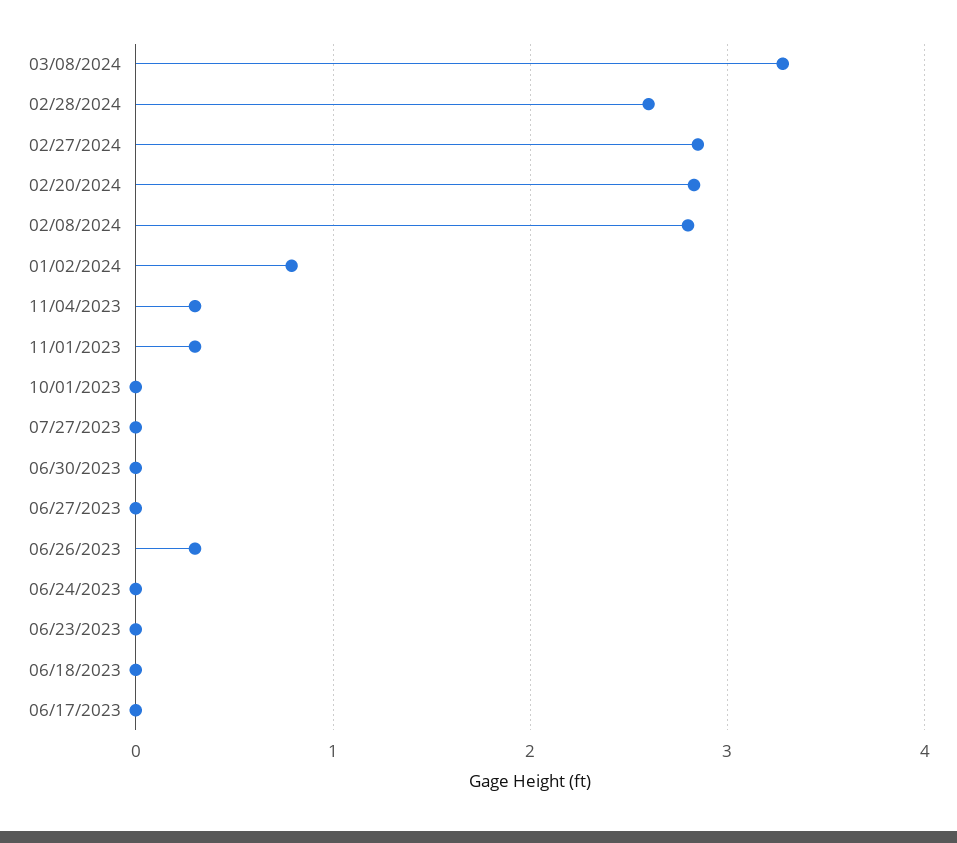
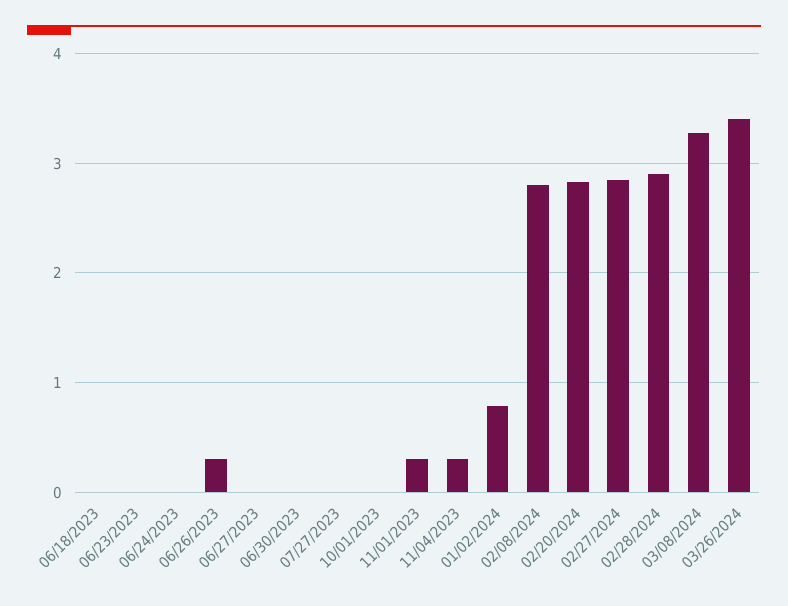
02/28/2024: 2.6 -> 2.9
06/17/2023: 0 -> none
03/26/2024: none -> 3.4

